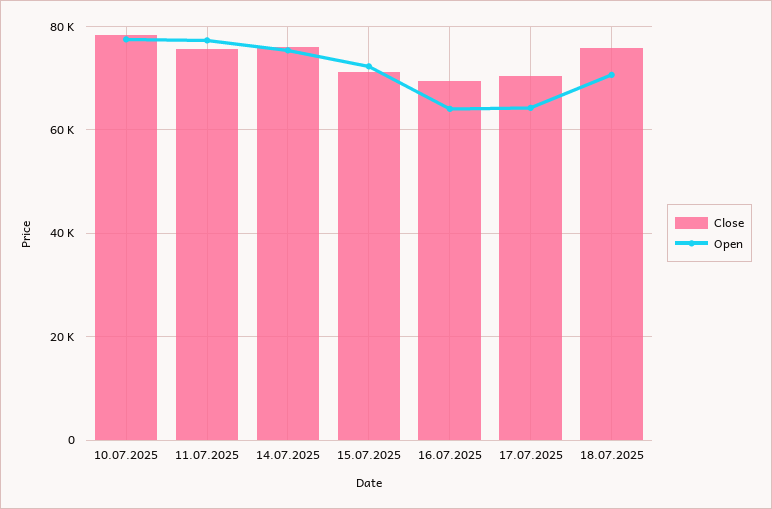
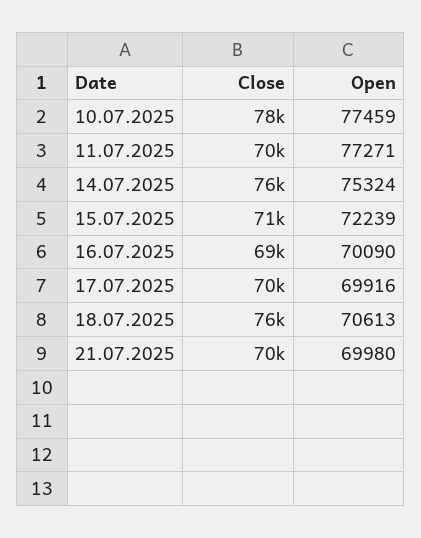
Close, 11.07.2025: 76000 -> 70000
Open, 16.07.2025: 64000 -> 70090
Open, 17.07.2025: 64000 -> 69916
Close, 21.07.2025: none -> 70000
Open, 21.07.2025: none -> 69980

